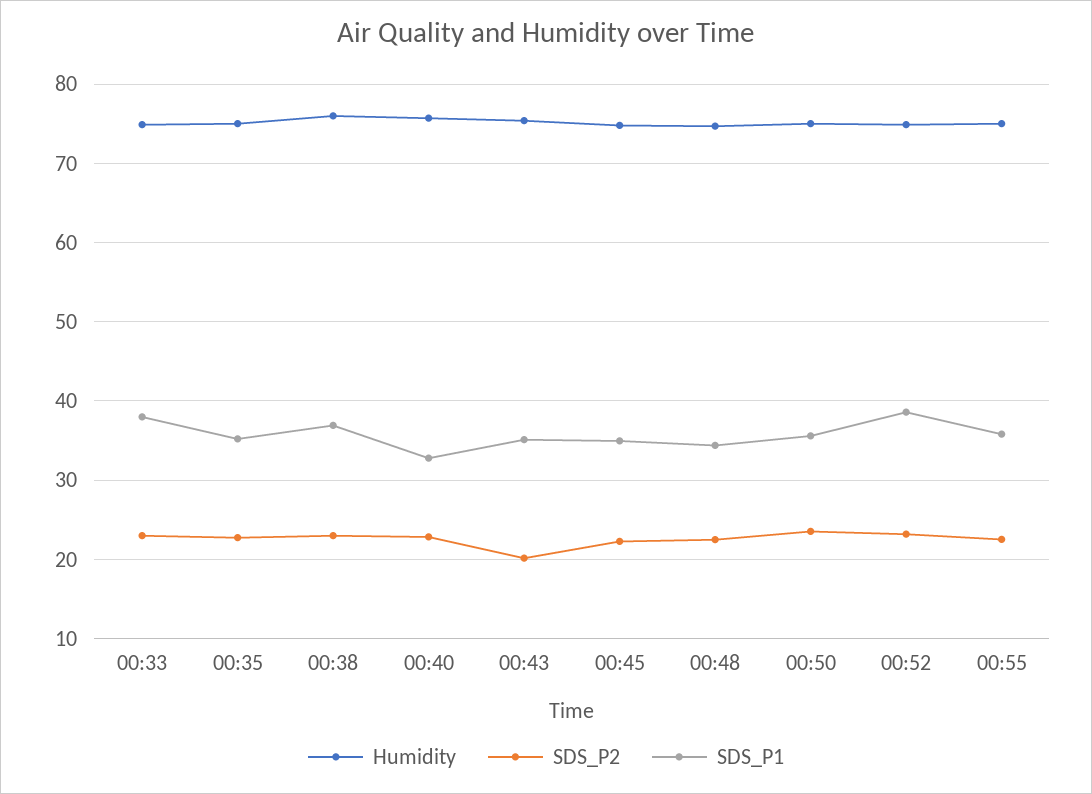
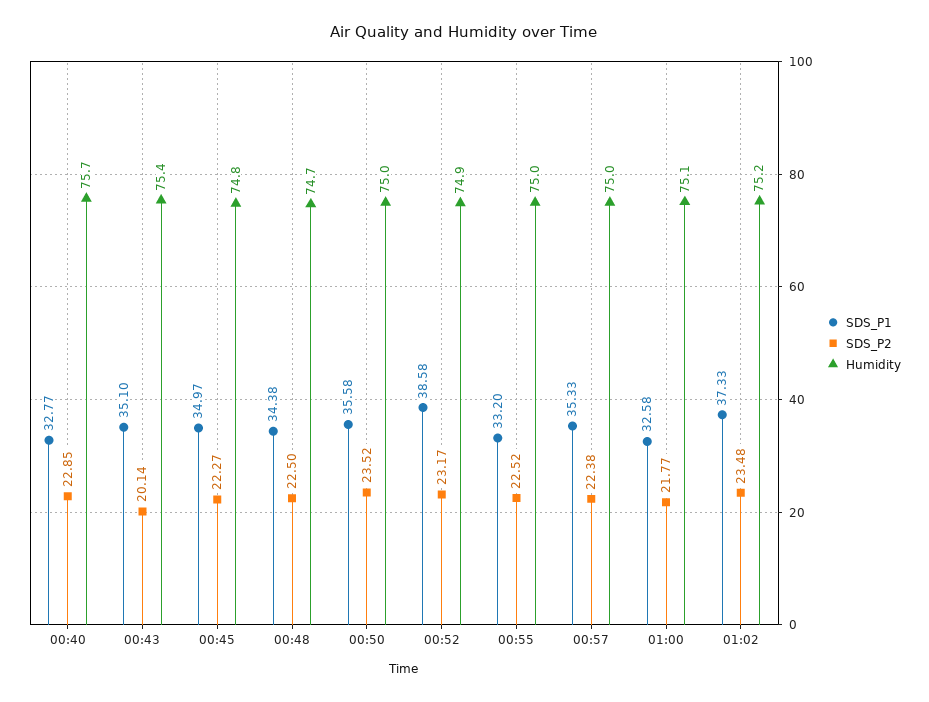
Humidity, 00:33: 75 -> none
SDS_P2, 00:33: 23 -> none
SDS_P1, 00:33: 38 -> none
Humidity, 00:35: 75 -> none
SDS_P2, 00:35: 23 -> none
SDS_P1, 00:35: 35 -> none
Humidity, 00:38: 76 -> none
SDS_P2, 00:38: 23 -> none
SDS_P1, 00:38: 37 -> none
SDS_P1, 00:55: 36 -> 33.2
SDS_P1, 00:57: none -> 35.33
SDS_P2, 00:57: none -> 22.38
Humidity, 00:57: none -> 75
SDS_P1, 01:00: none -> 32.58
SDS_P2, 01:00: none -> 21.77
Humidity, 01:00: none -> 75.1
SDS_P1, 01:02: none -> 37.33
SDS_P2, 01:02: none -> 23.48
Humidity, 01:02: none -> 75.2

